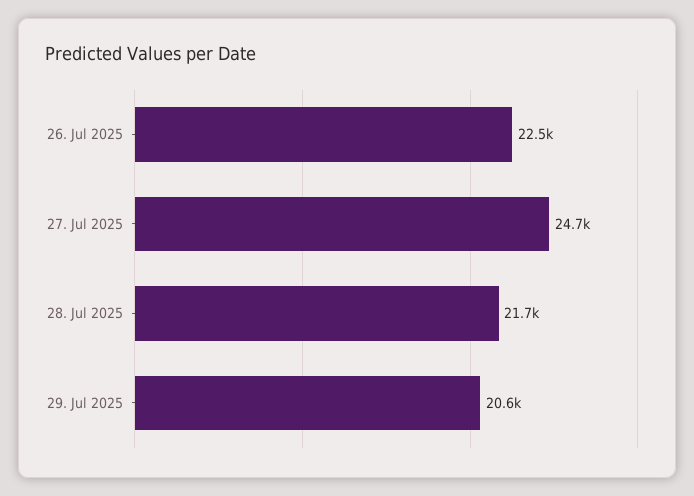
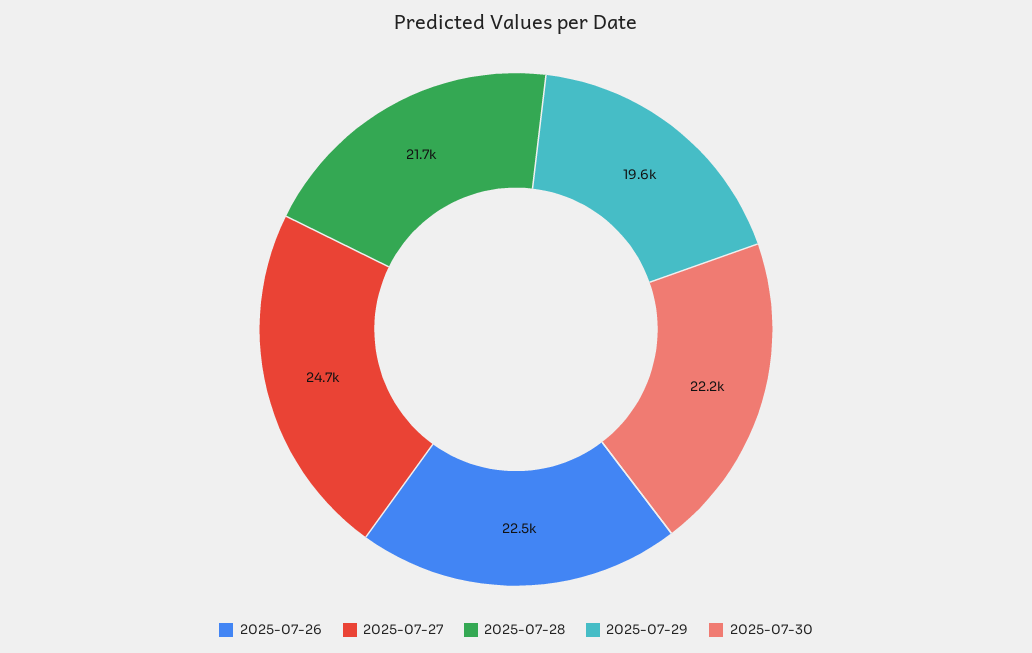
29. Jul 2025: 20600 -> 19600
2025-07-30: none -> 22200

